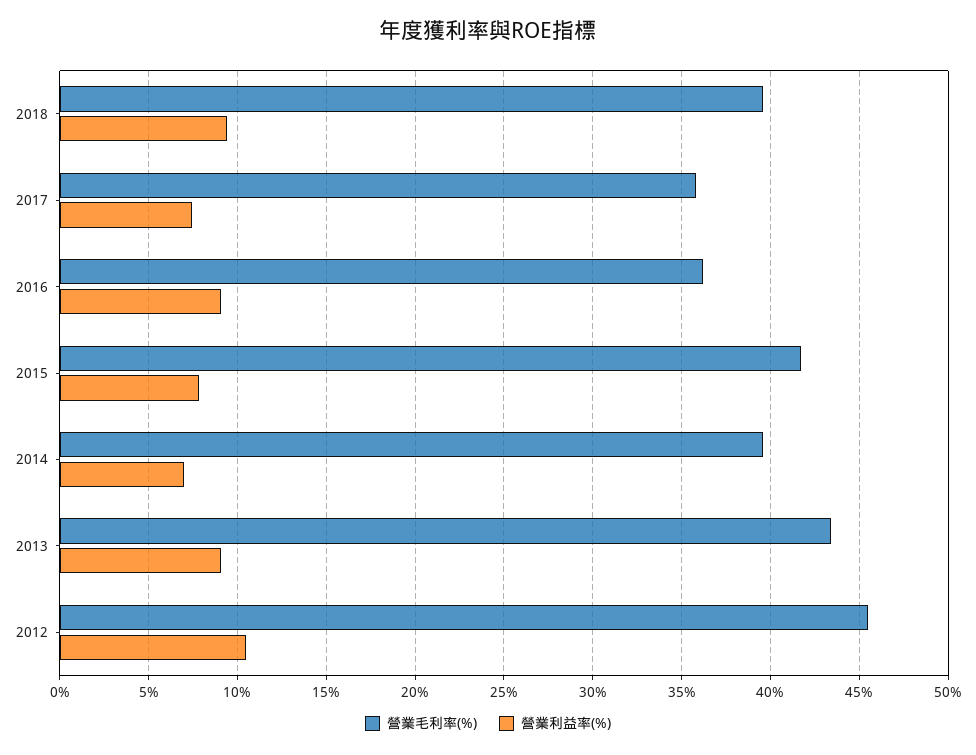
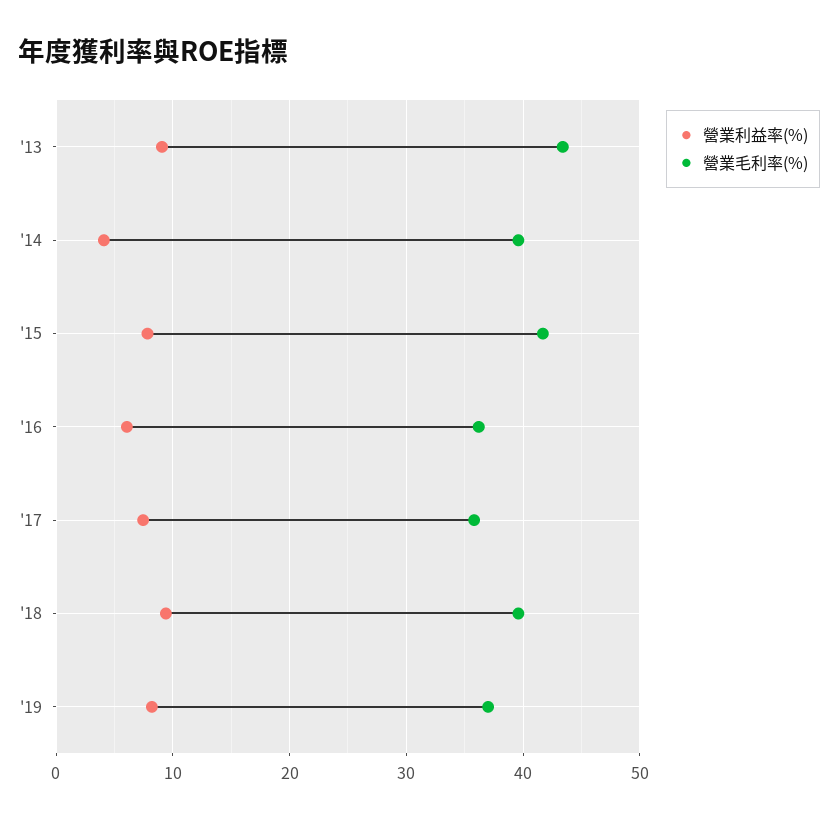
營業利益率(%), 2016: 9 -> 6
營業利益率(%), 2014: 7 -> 4
營業毛利率(%), 2012: 45.5 -> none
營業利益率(%), 2012: 10.5 -> none
營業利益率(%), '19: none -> 8
營業毛利率(%), '19: none -> 37

